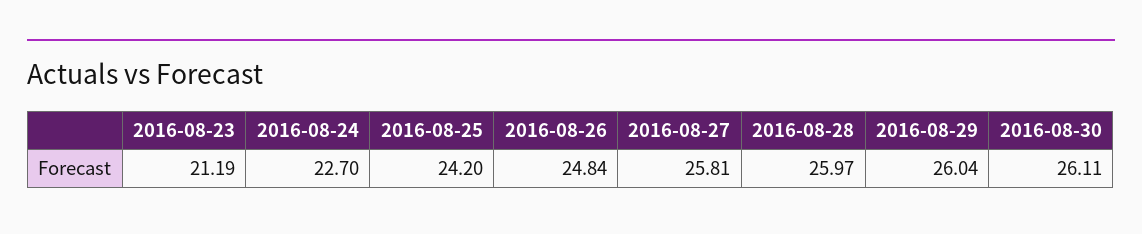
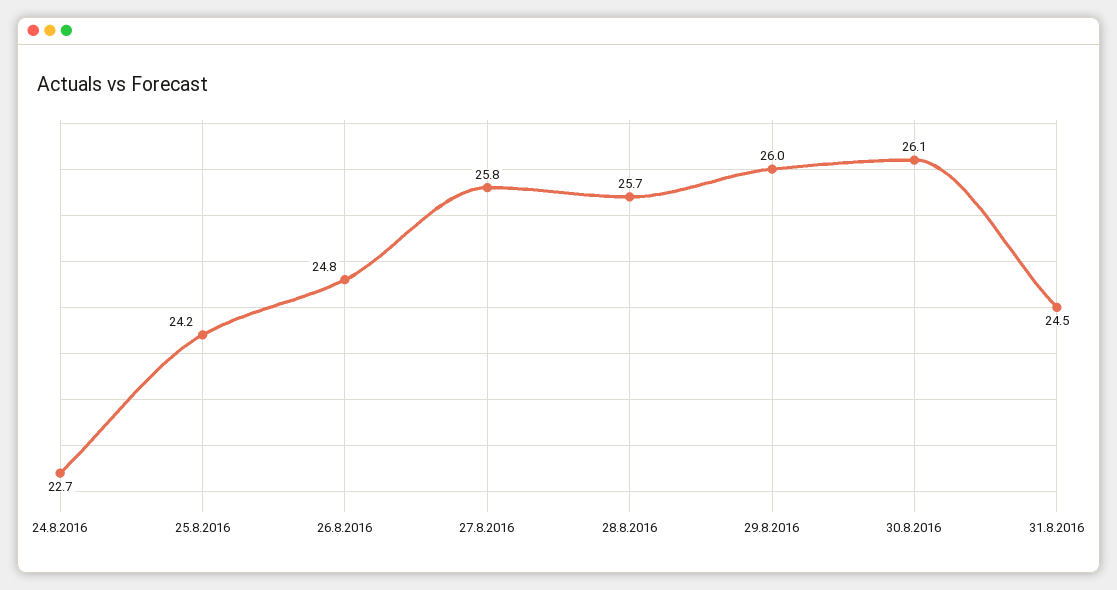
2016-08-23: 21.19 -> none
2016-08-28: 25.97 -> 25.7
31.8.2016: none -> 24.5

